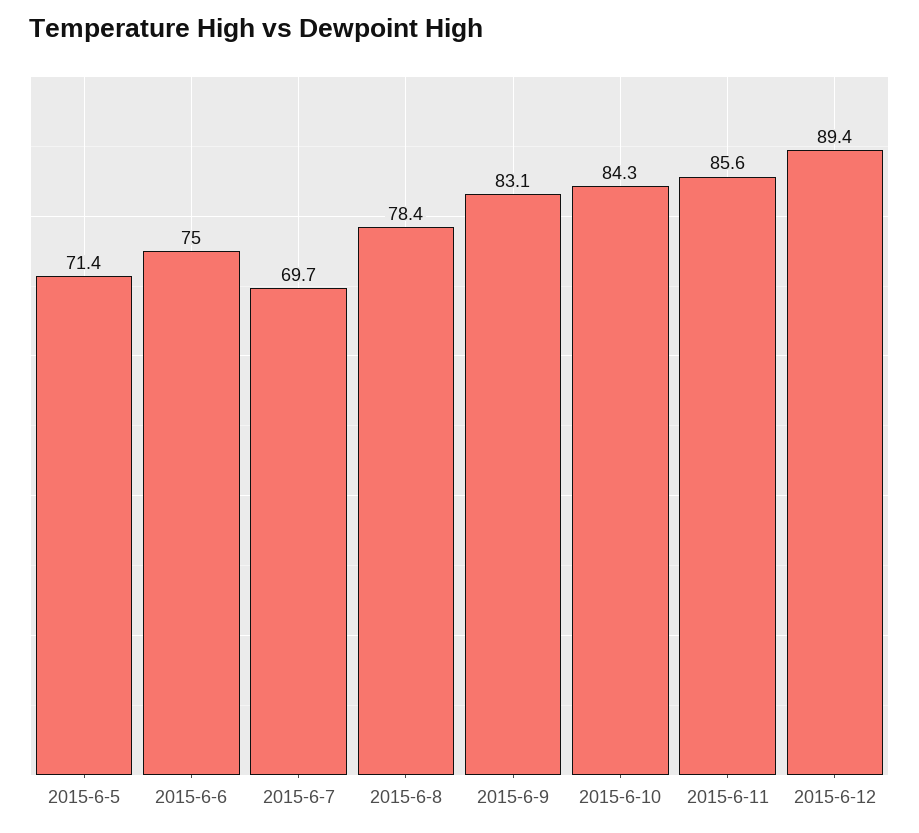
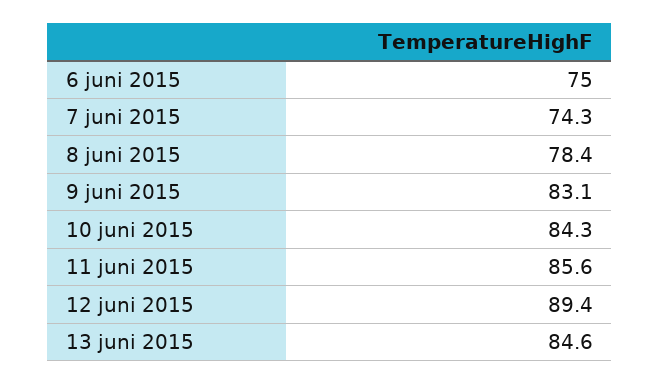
2015-6-5: 71.4 -> none
2015-6-7: 69.7 -> 74.3
13 juni 2015: none -> 84.6

